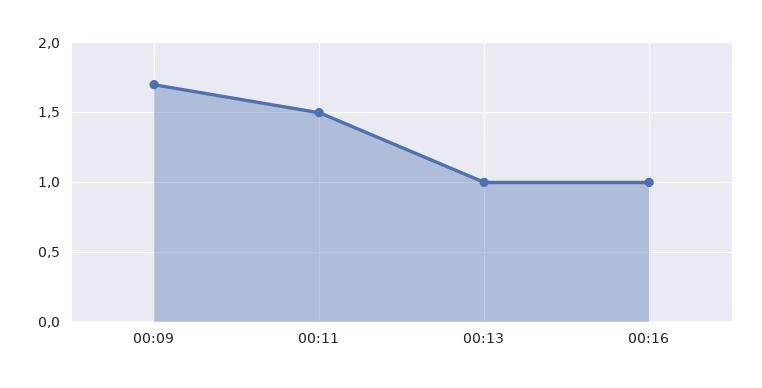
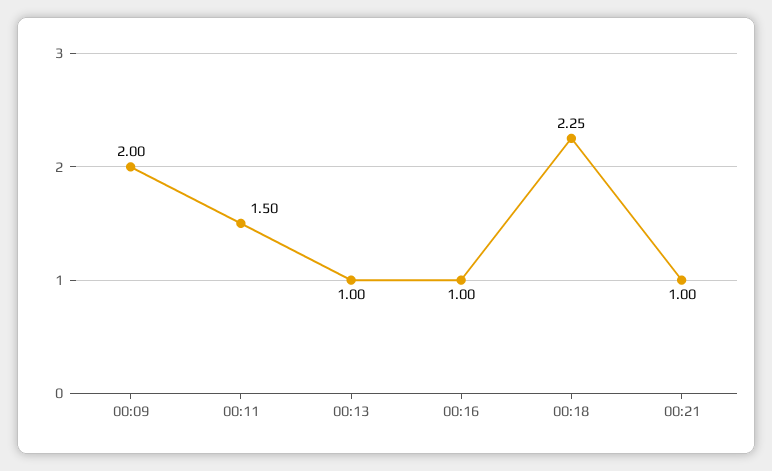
00:09: 1.7 -> 2
00:18: none -> 2.25
00:21: none -> 1

